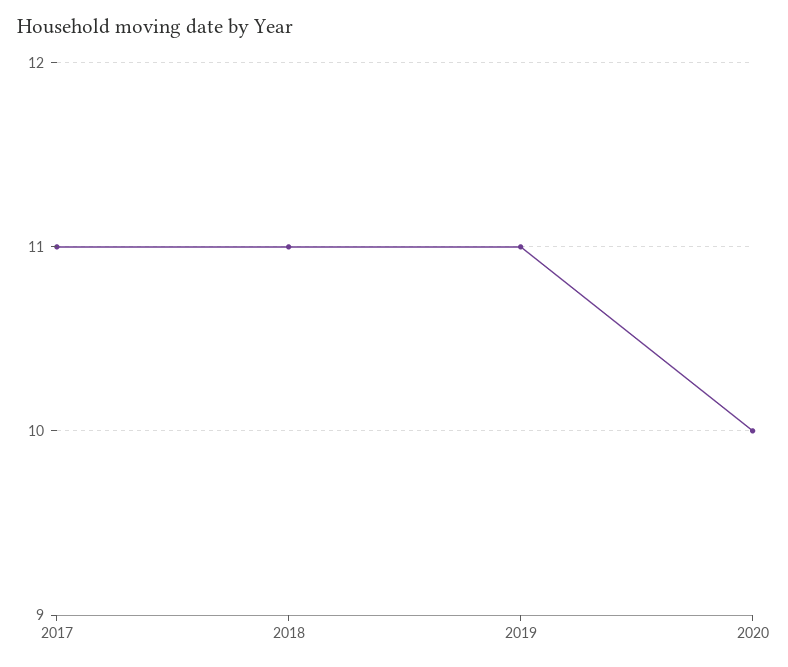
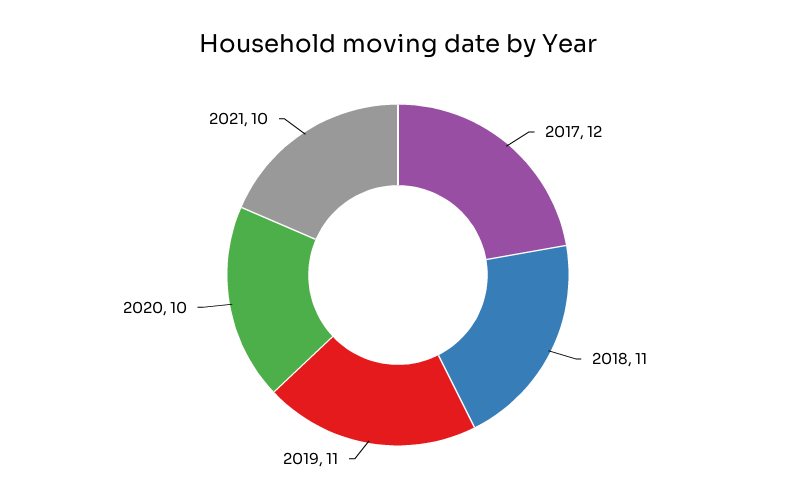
2017: 11 -> 12
2021: none -> 10

